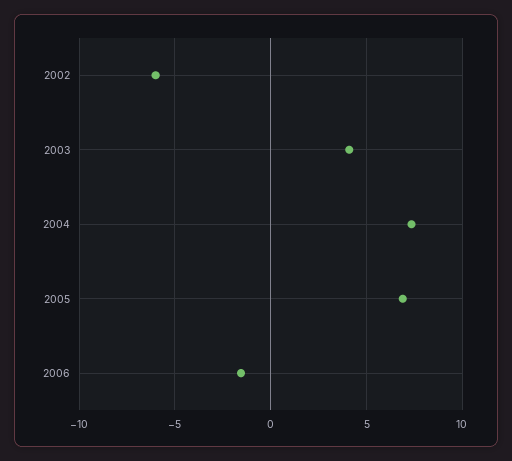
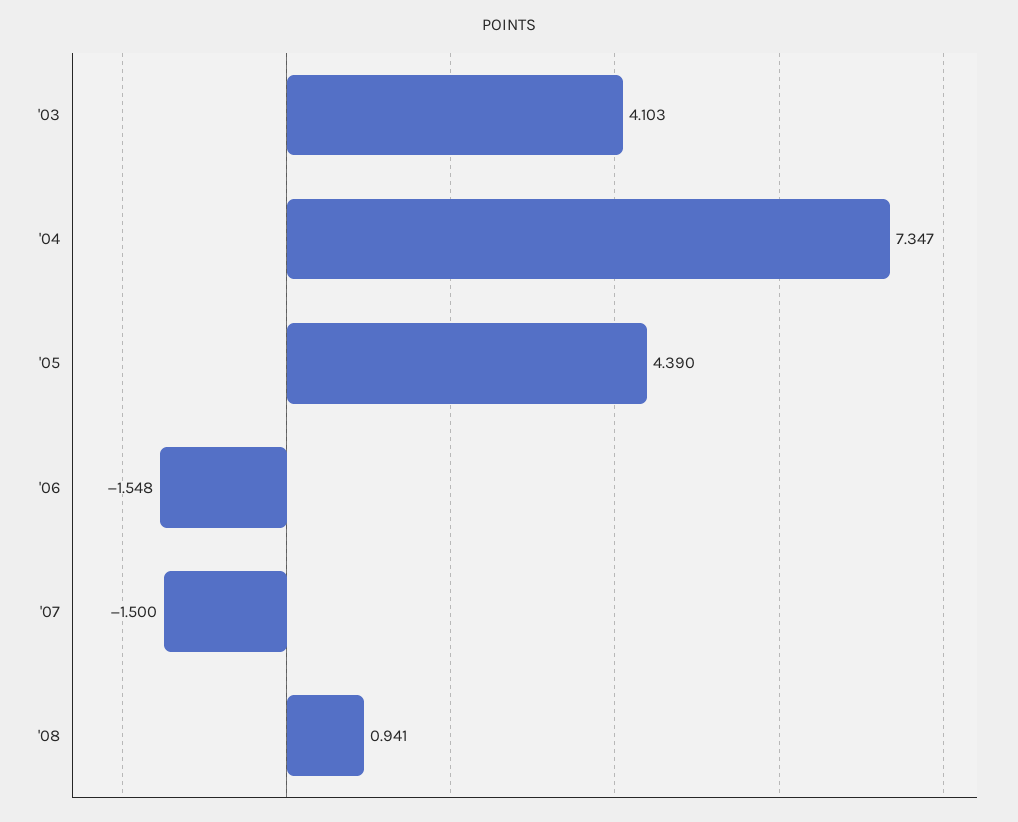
2002: -6 -> none
2005: 7 -> 4.39
'07: none -> -1.5
'08: none -> 0.941

